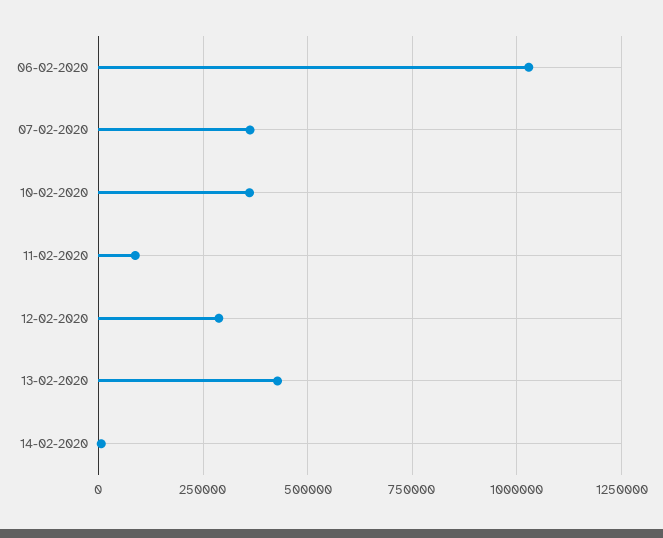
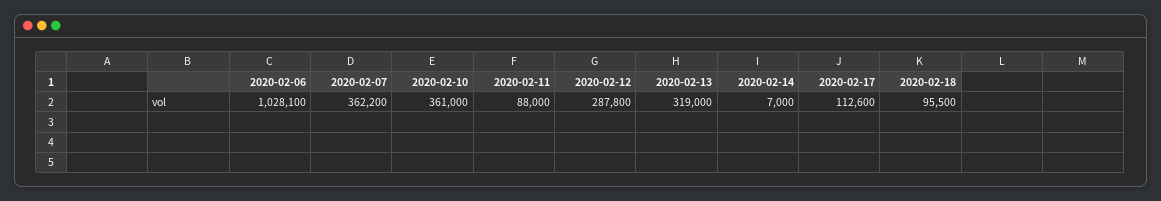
13-02-2020: 425000 -> 319000
2020-02-17: none -> 112600
2020-02-18: none -> 95500

